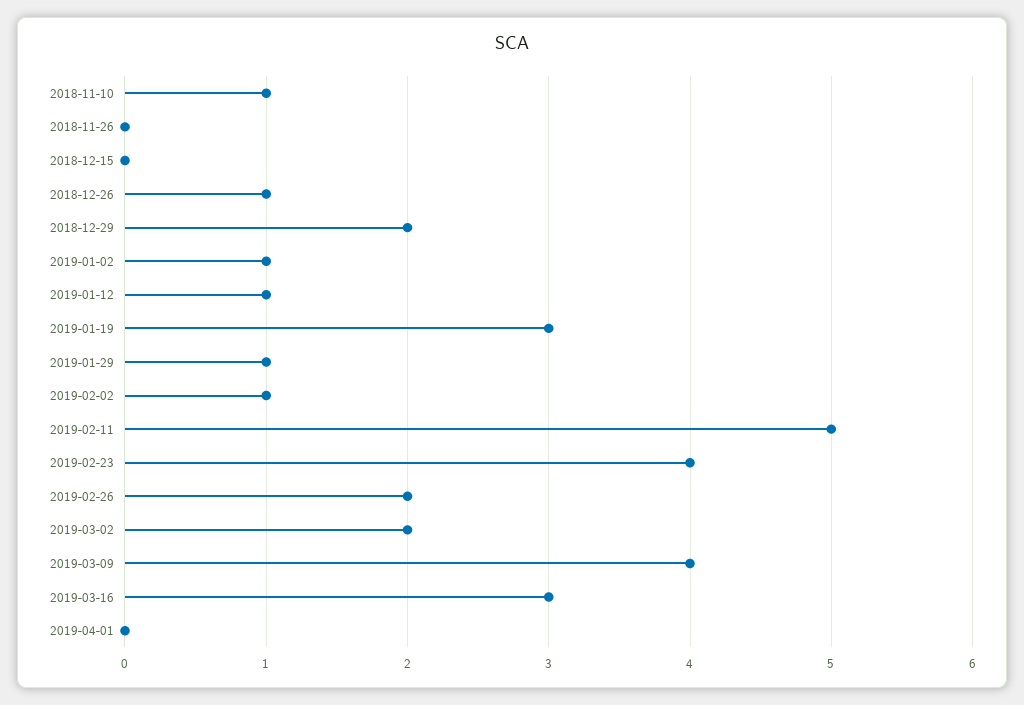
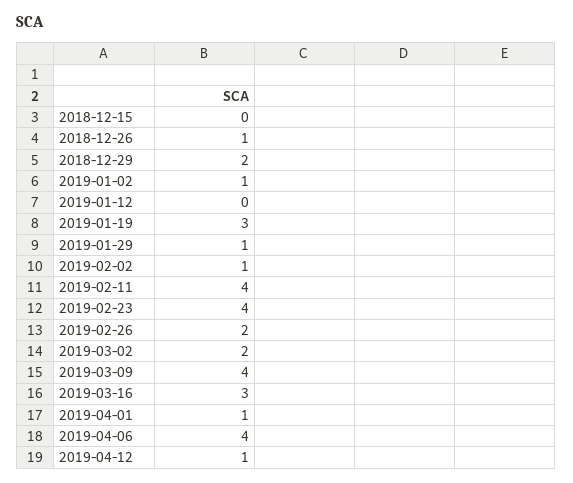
2018-11-10: 1 -> none
2018-11-26: 0 -> none
2019-01-12: 1 -> 0
2019-02-11: 5 -> 4
2019-04-01: 0 -> 1
2019-04-06: none -> 4
2019-04-12: none -> 1

